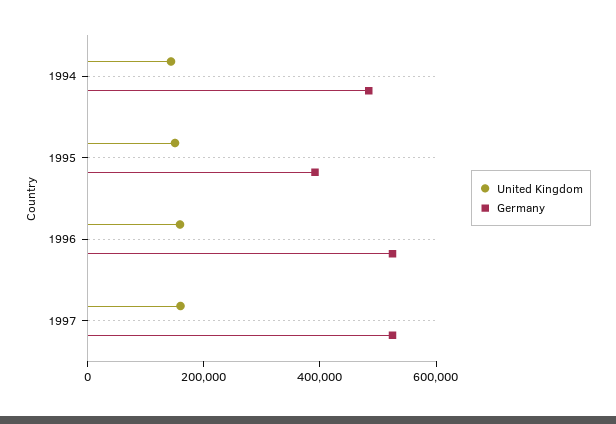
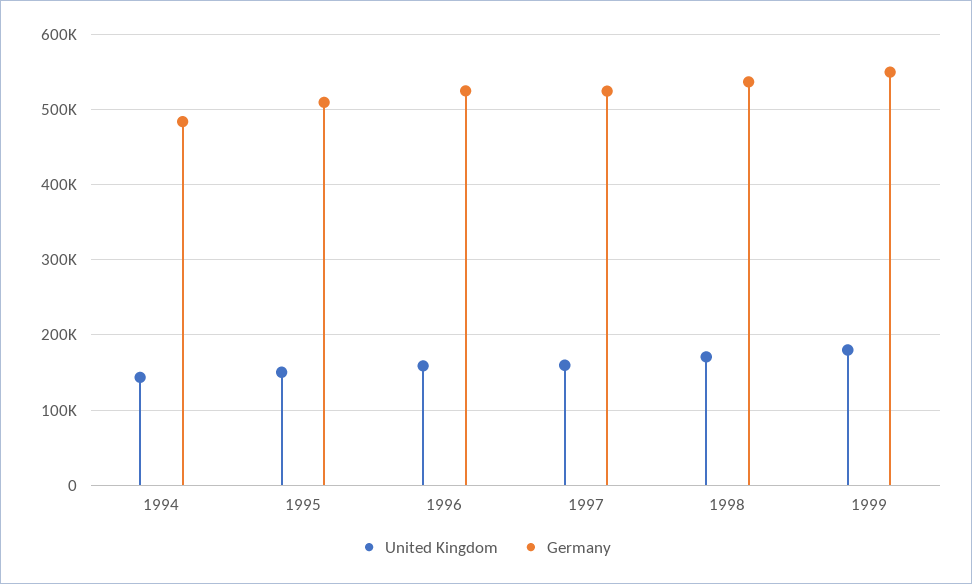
Germany, 1995: 400000 -> 510000
United Kingdom, 1998: none -> 170000
Germany, 1998: none -> 540000
United Kingdom, 1999: none -> 180000
Germany, 1999: none -> 550000

